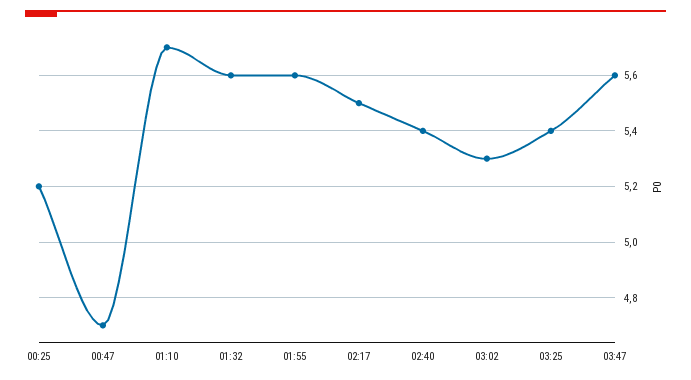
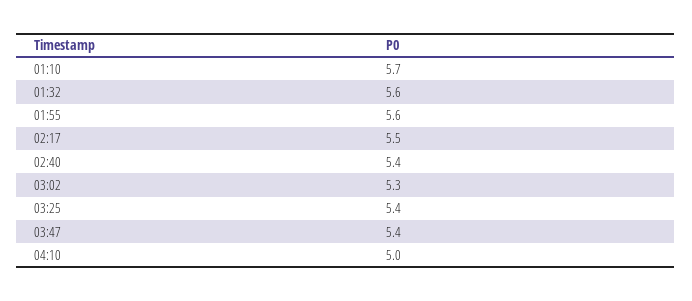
00:25: 5.2 -> none
00:47: 4.7 -> none
03:47: 5.6 -> 5.4
04:10: none -> 5

